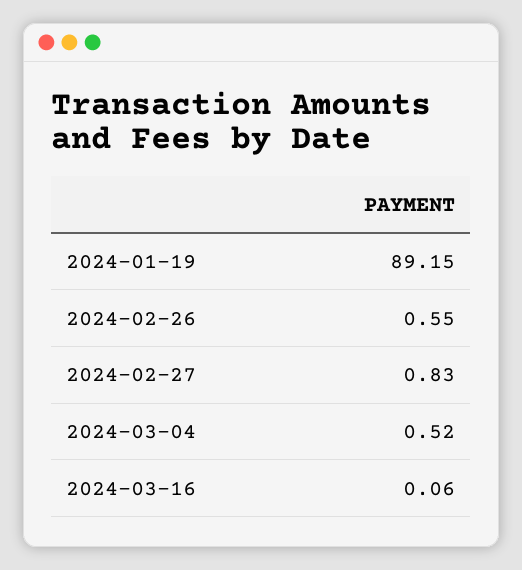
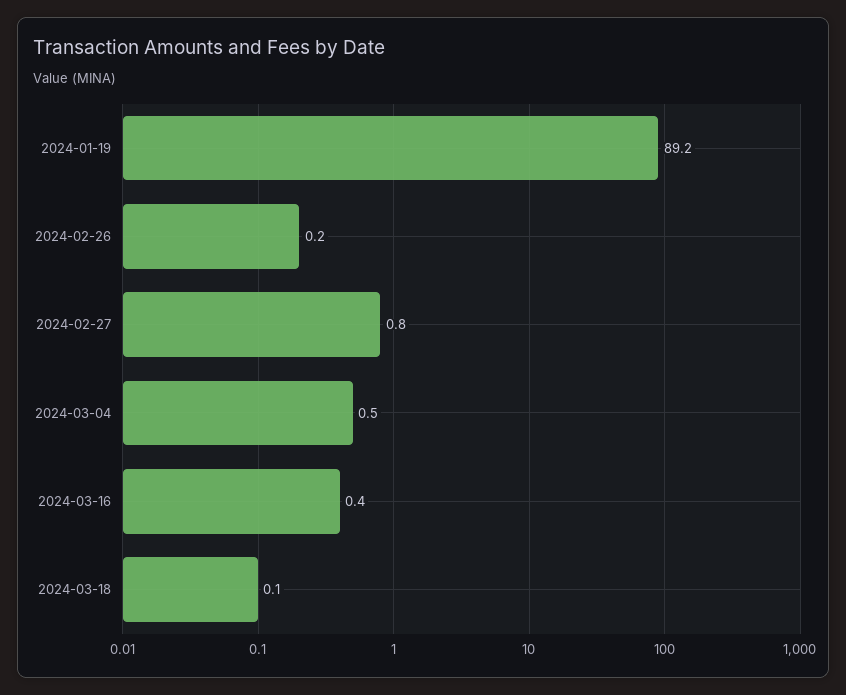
2024-02-26: 0.55 -> 0.2
2024-03-16: 0.06 -> 0.4
2024-03-18: none -> 0.1

